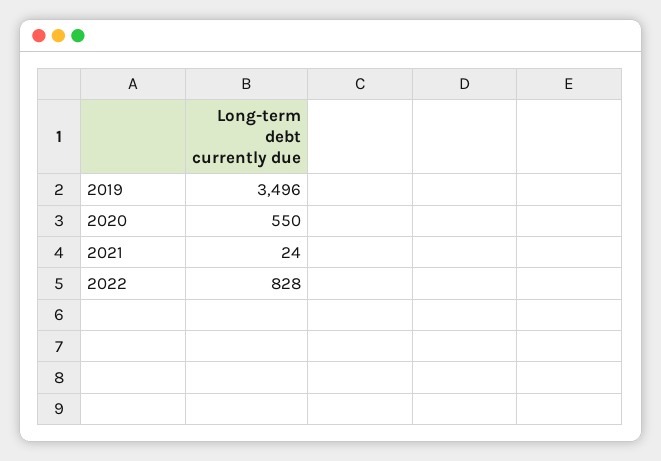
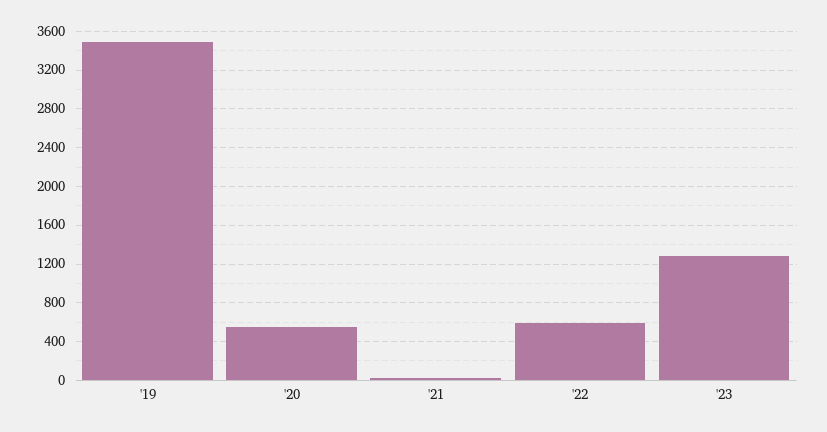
2022: 828 -> 600
'23: none -> 1300

